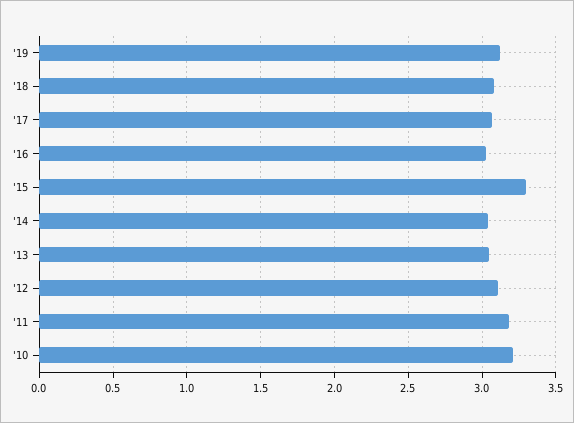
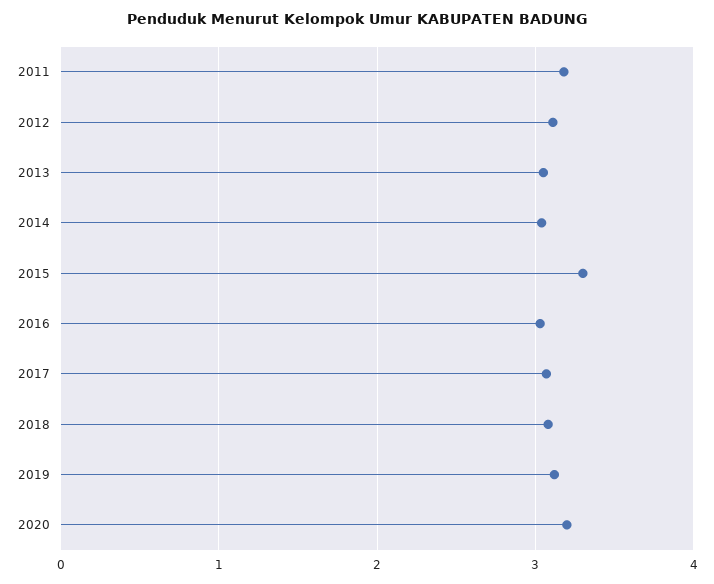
'10: 3.2 -> none
2020: none -> 3.2

